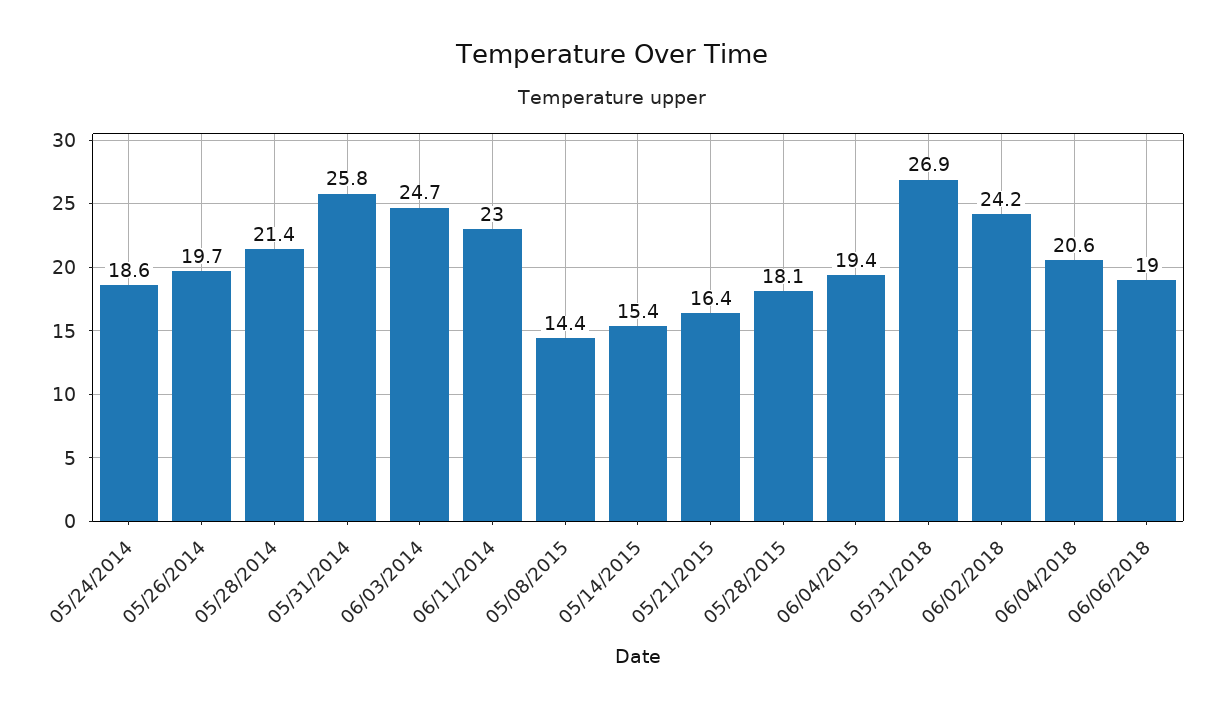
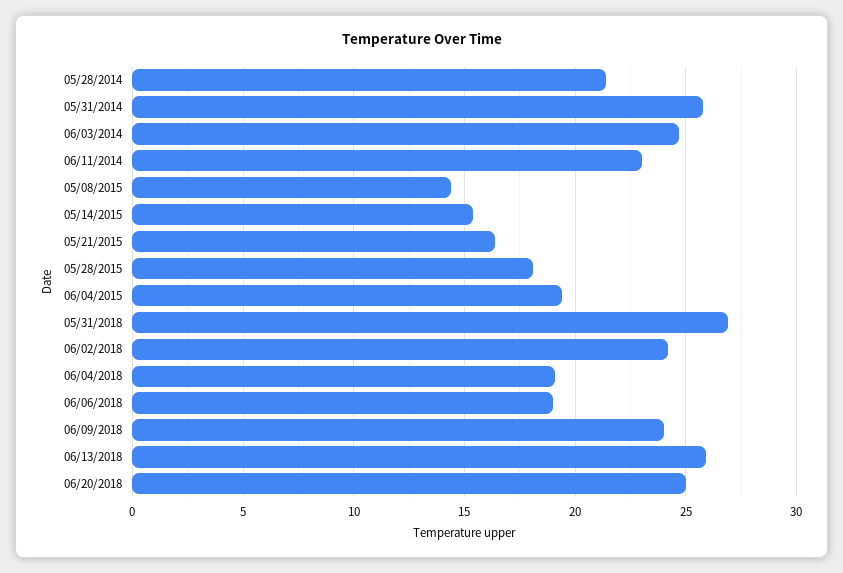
05/24/2014: 18.6 -> none
05/26/2014: 19.7 -> none
06/04/2018: 20.6 -> 19
06/09/2018: none -> 24
06/13/2018: none -> 26
06/20/2018: none -> 25

